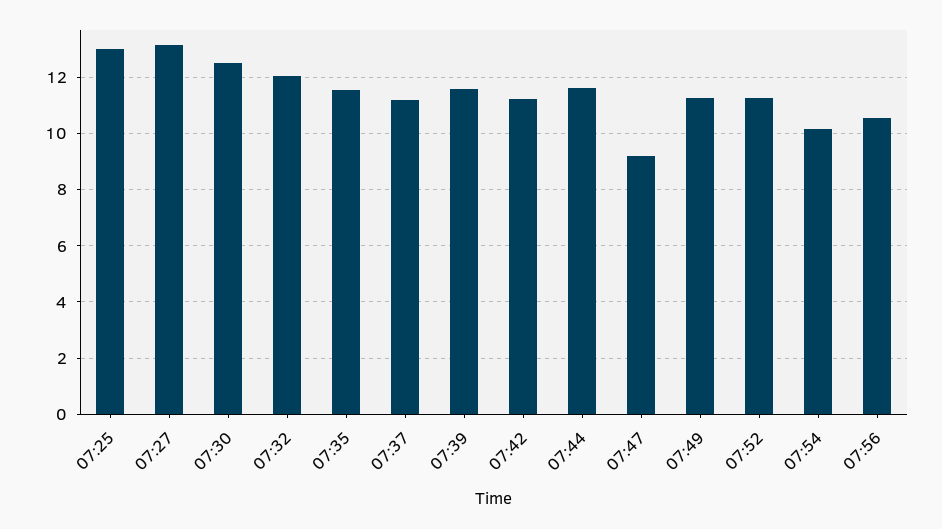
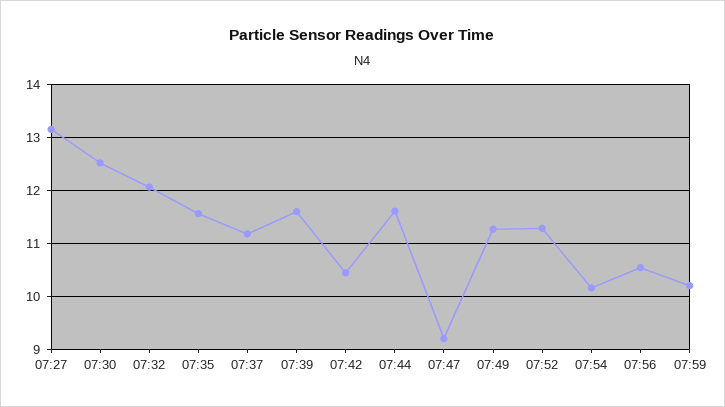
07:25: 13 -> none
07:42: 11.25 -> 10.4
07:59: none -> 10.2

